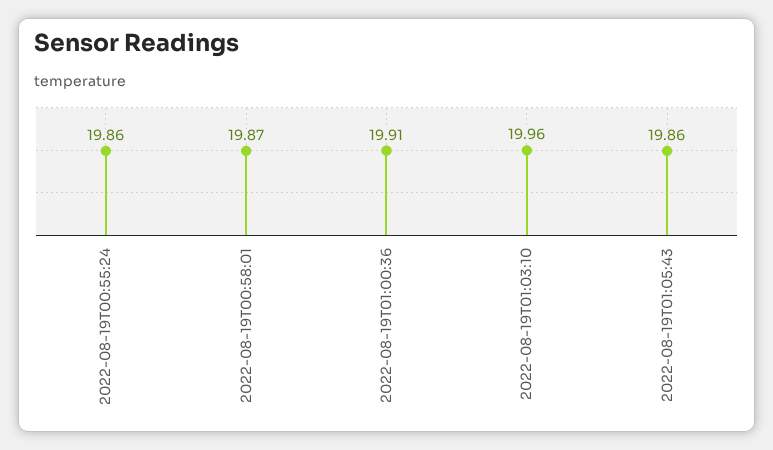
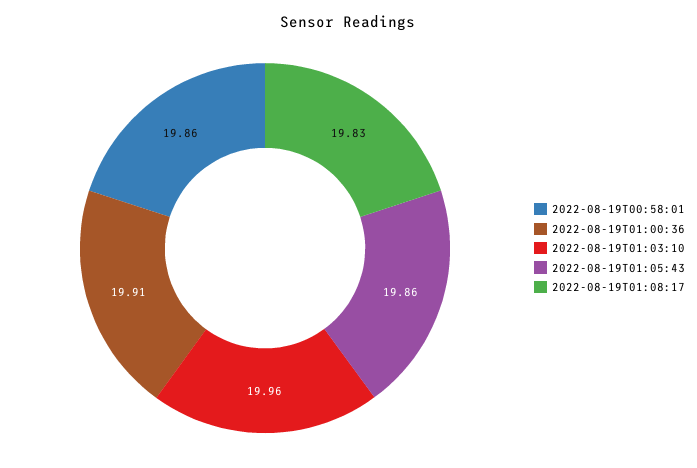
2022-08-19T00:55:24: 19.86 -> none
2022-08-19T00:58:01: 19.87 -> 19.86
2022-08-19T01:08:17: none -> 19.83

